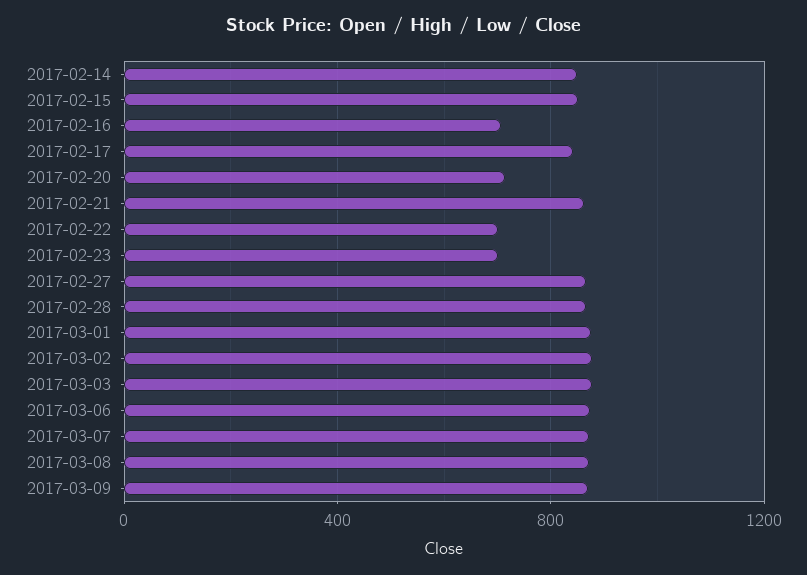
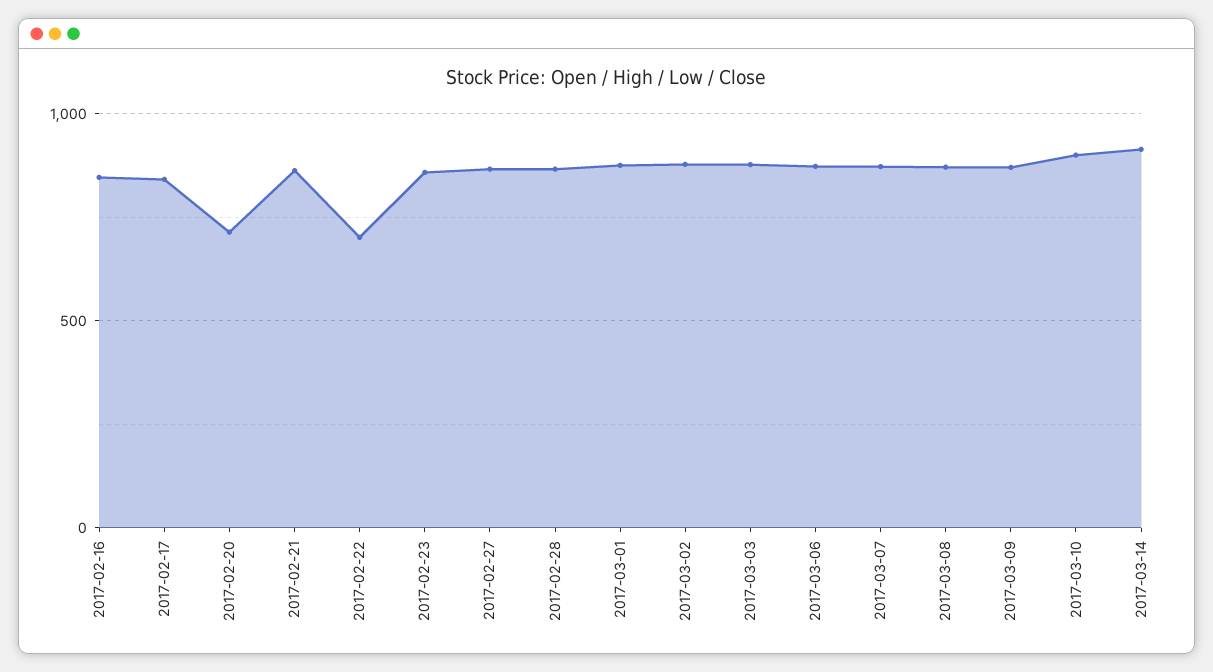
2017-02-14: 850 -> none
2017-02-15: 850 -> none
2017-02-16: 700 -> 850
2017-02-23: 700 -> 850
2017-03-10: none -> 900
2017-03-14: none -> 900

